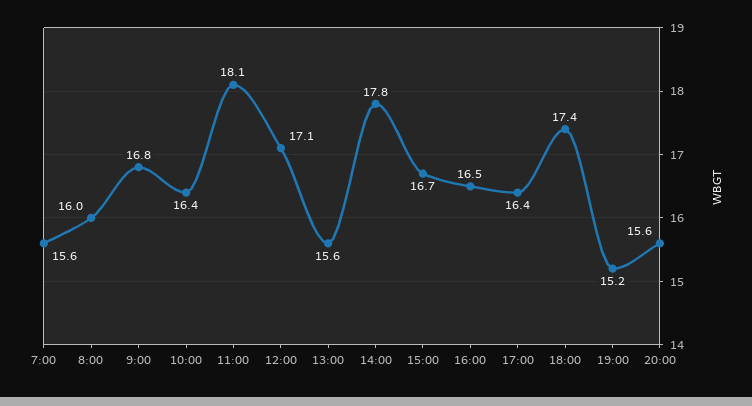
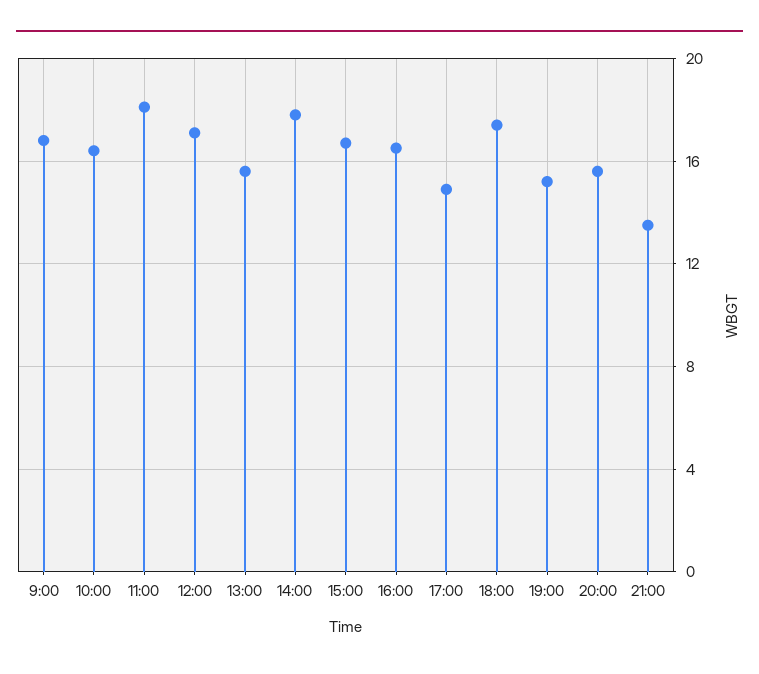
7:00: 15.6 -> none
8:00: 16 -> none
17:00: 16.4 -> 15
21:00: none -> 13.5

